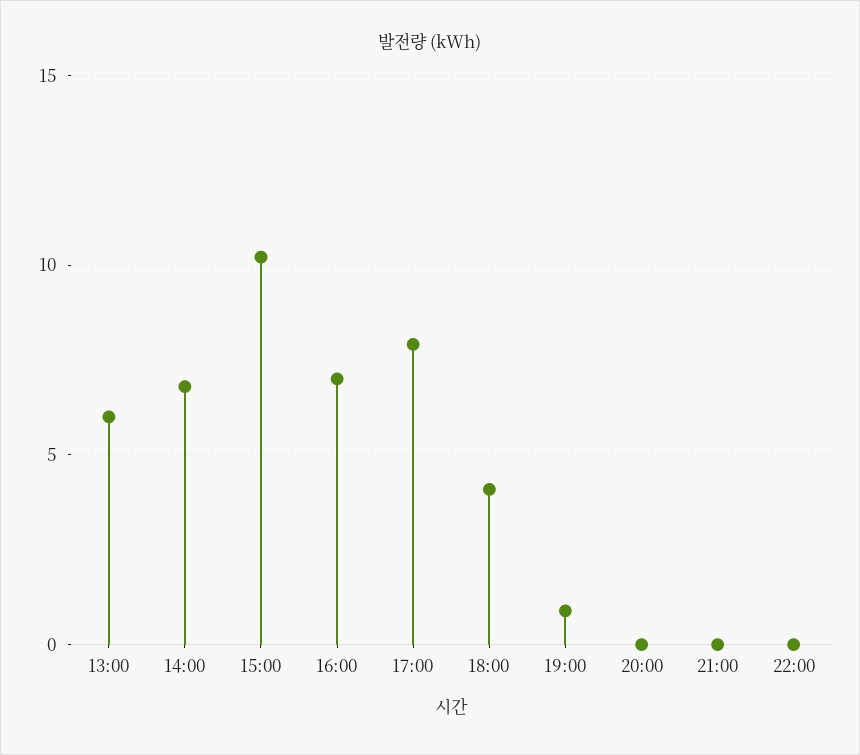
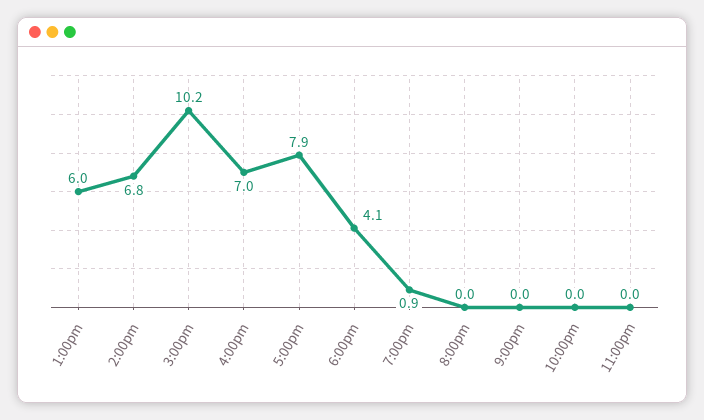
11:00pm: none -> 0

